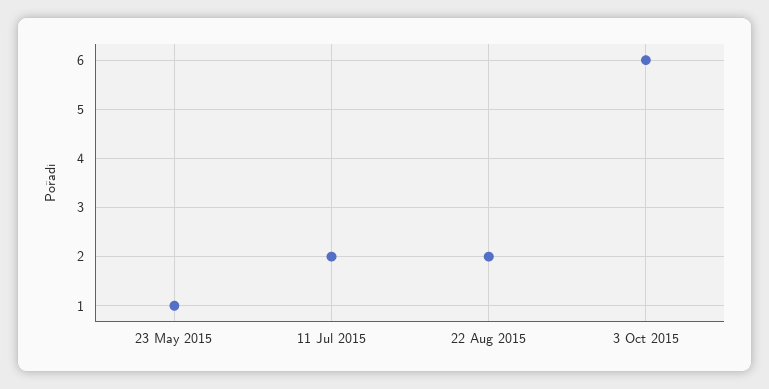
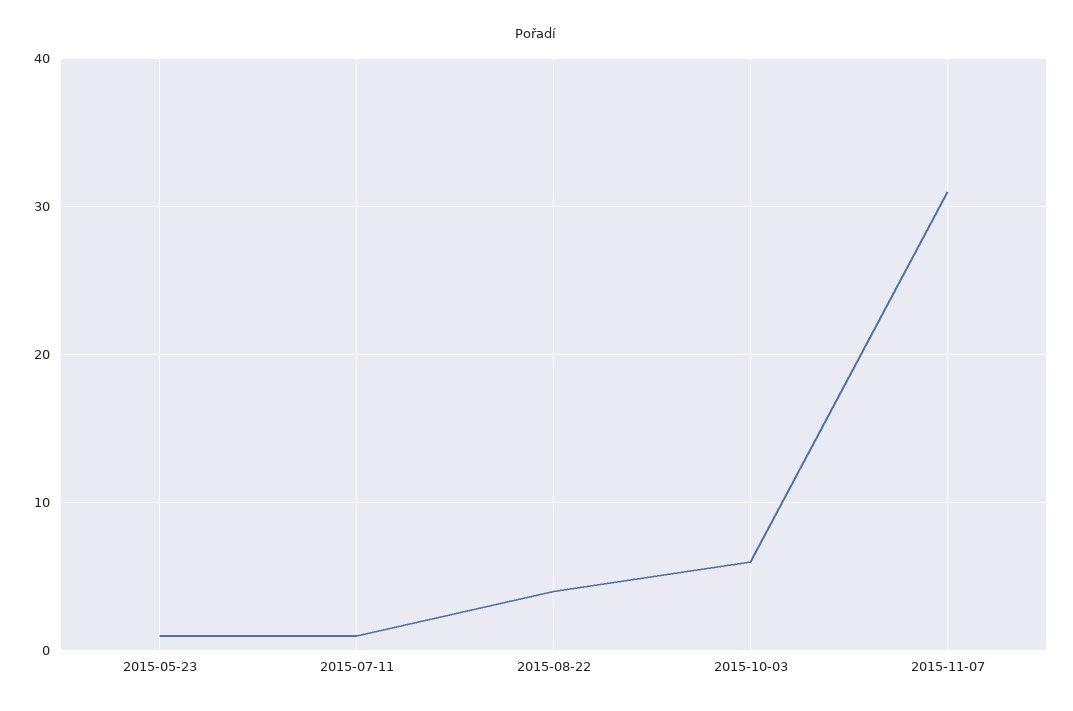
11 Jul 2015: 2 -> 1
22 Aug 2015: 2 -> 4
2015-11-07: none -> 31

